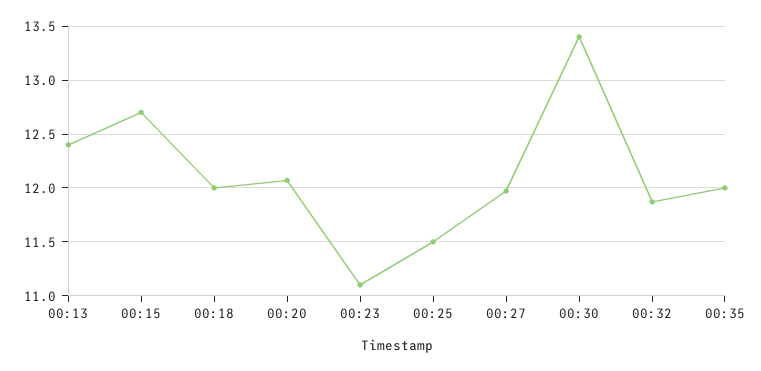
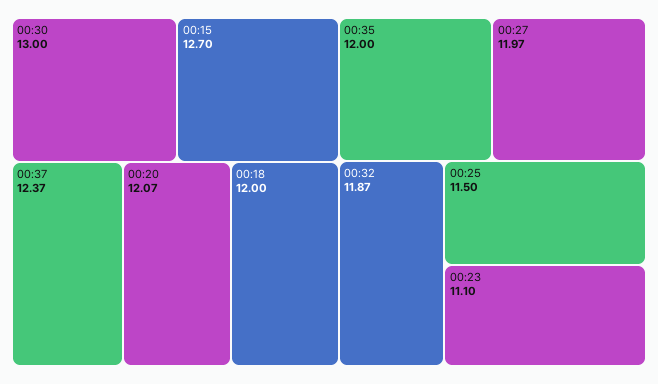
00:13: 12.4 -> none
00:30: 13.4 -> 13
00:37: none -> 12.37

